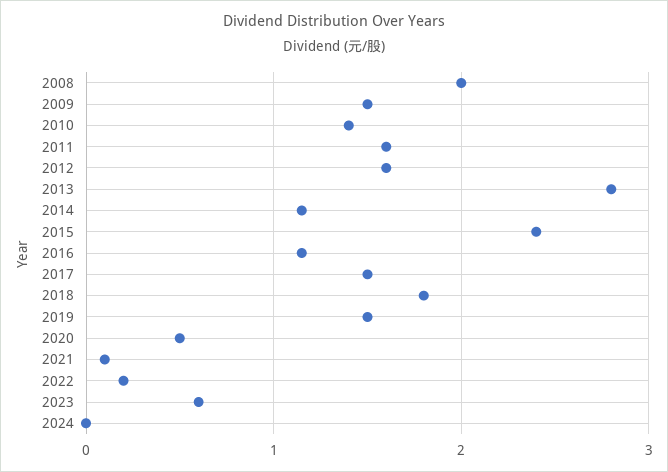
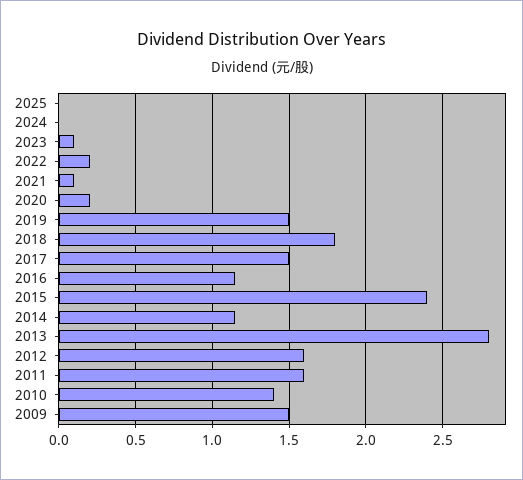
2008: 2 -> none
2020: 0.5 -> 0.2
2023: 0.6 -> 0.1
2025: none -> 0

